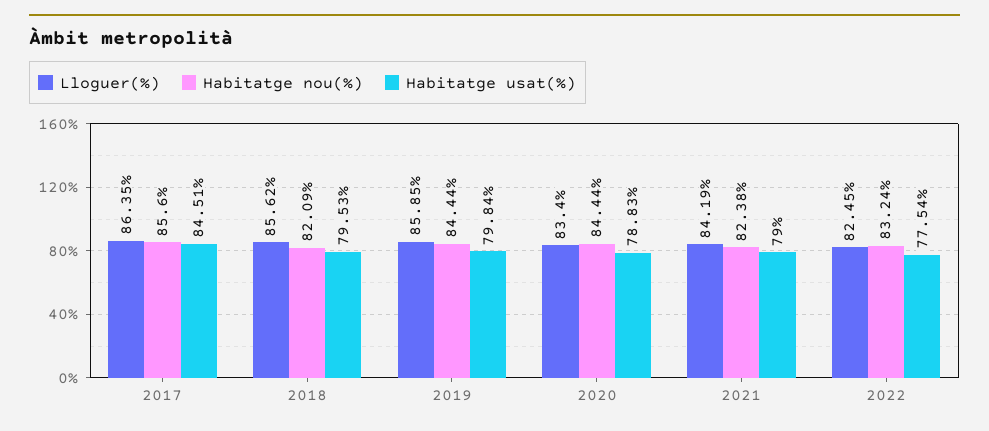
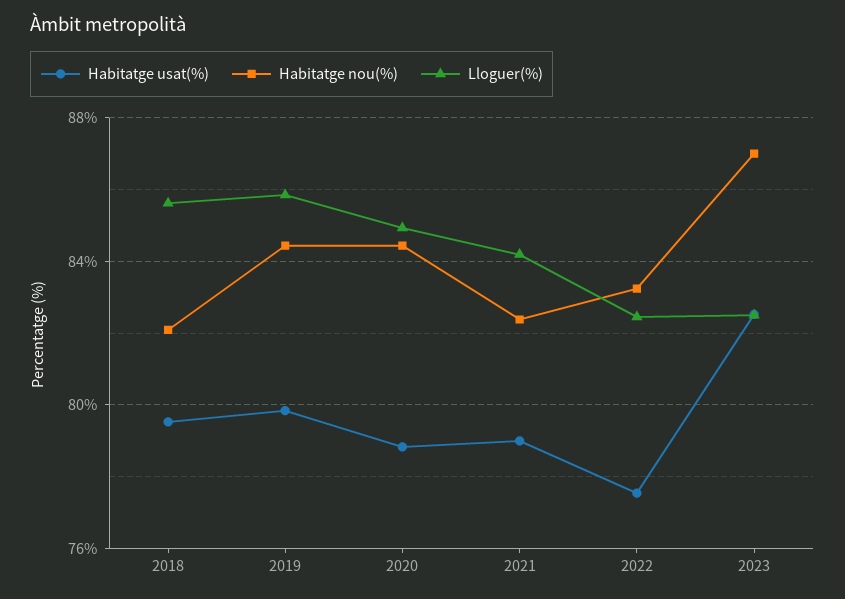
Lloguer(%), 2017: 86.35 -> none
Habitatge nou(%), 2017: 85.6 -> none
Habitatge usat(%), 2017: 84.51 -> none
Lloguer(%), 2020: 83.4 -> 85
Habitatge usat(%), 2023: none -> 82.5
Habitatge nou(%), 2023: none -> 87
Lloguer(%), 2023: none -> 82.5

